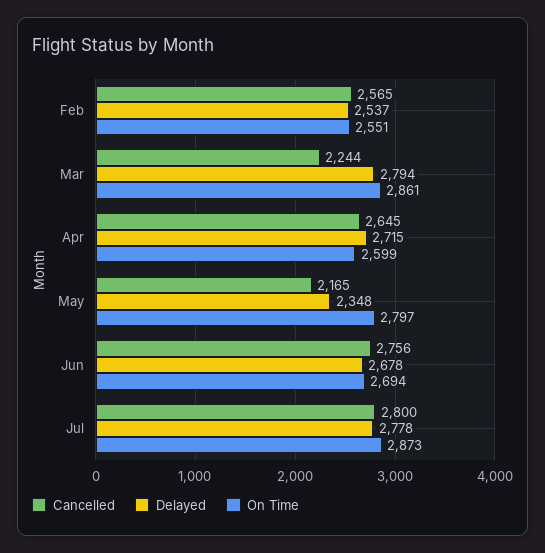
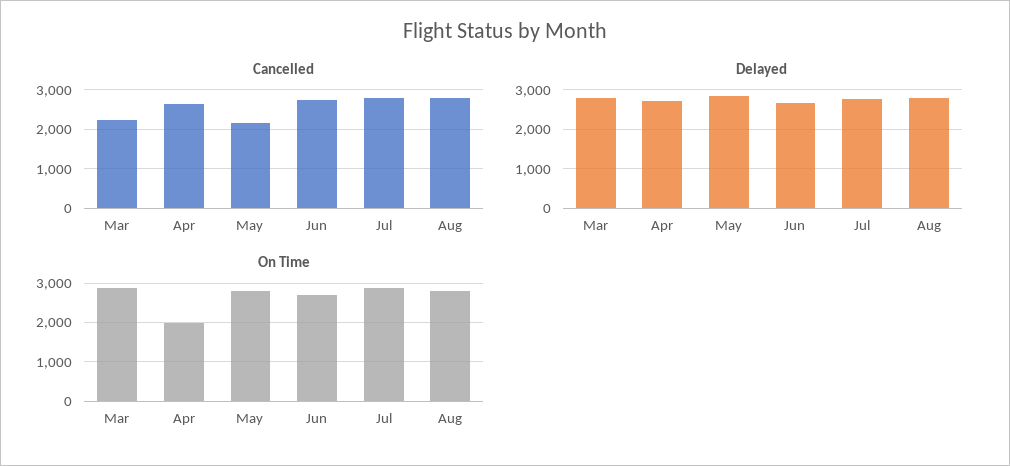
Cancelled, Feb: 2565 -> none
Delayed, Feb: 2537 -> none
On Time, Feb: 2551 -> none
On Time, Apr: 2599 -> 2000
Delayed, May: 2348 -> 2800
Cancelled, Aug: none -> 2800
Delayed, Aug: none -> 2800
On Time, Aug: none -> 2800

